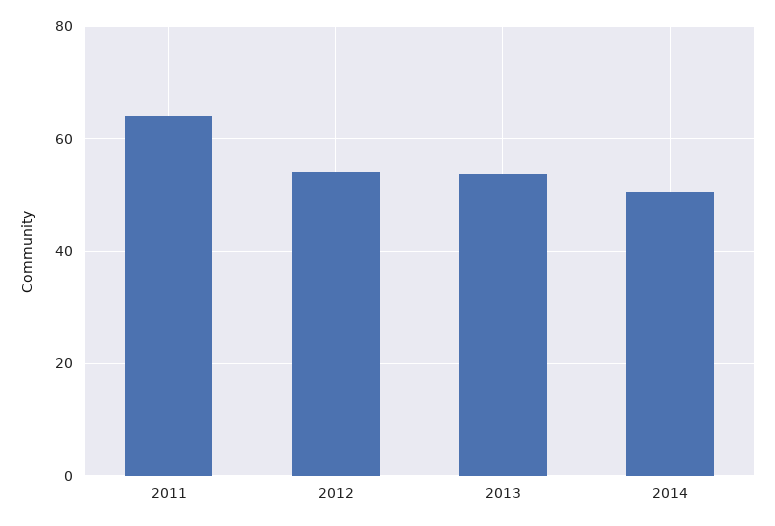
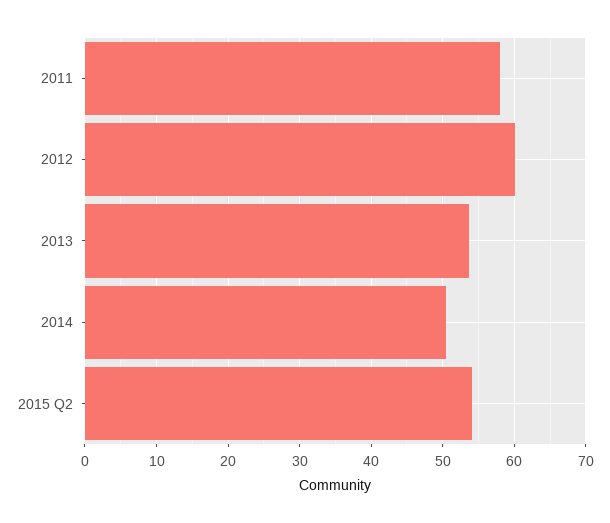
2011: 64 -> 58
2012: 54 -> 60
2015 Q2: none -> 54

